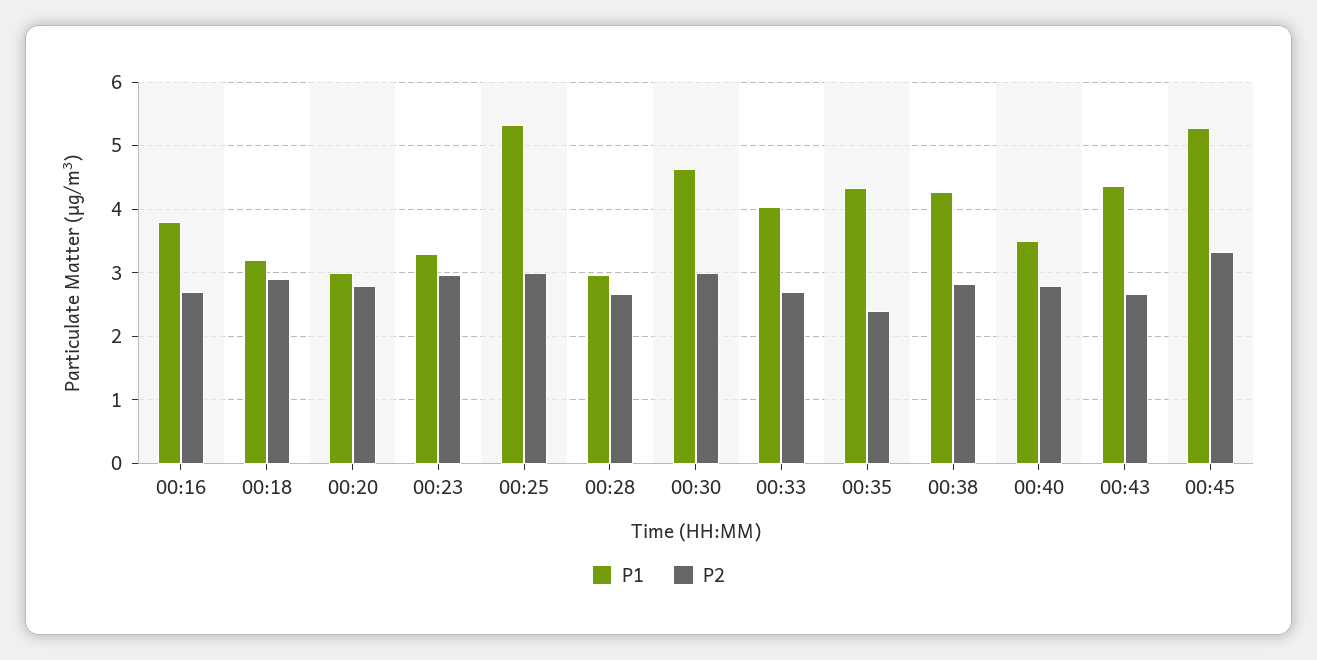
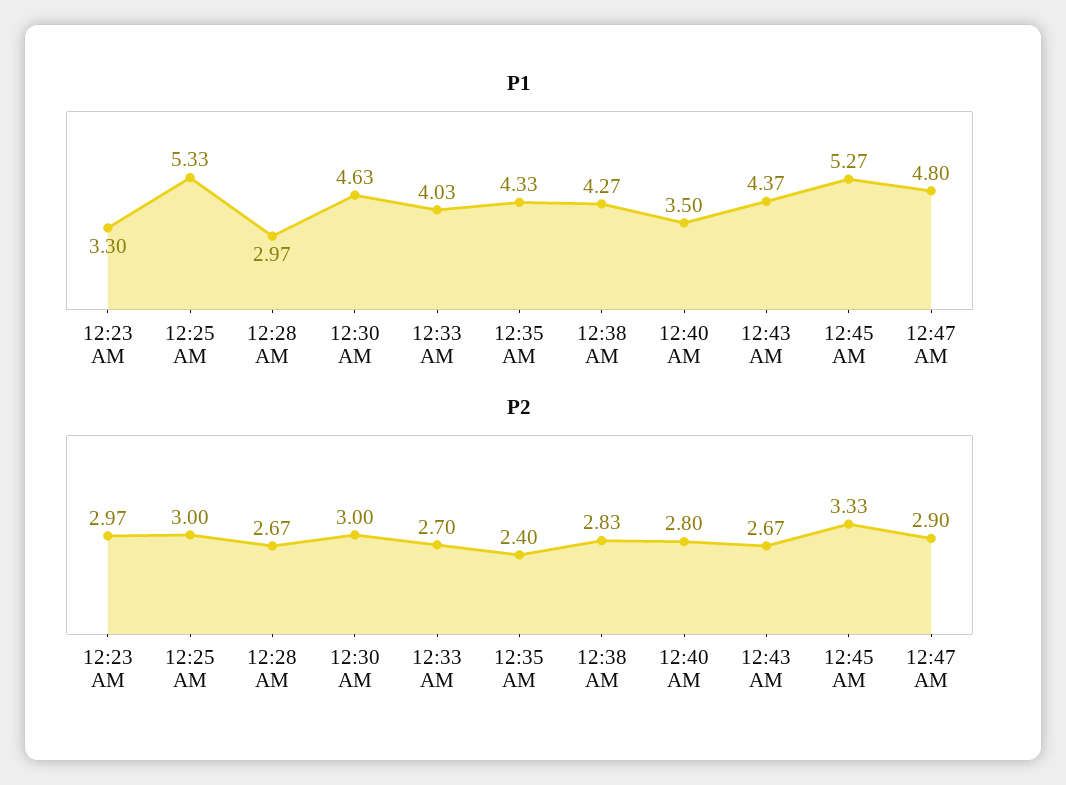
P1, 00:16: 3.8 -> none
P2, 00:16: 2.7 -> none
P1, 00:18: 3.2 -> none
P2, 00:18: 2.9 -> none
P1, 00:20: 3 -> none
P2, 00:20: 2.8 -> none
P1, 12:47 AM: none -> 4.8
P2, 12:47 AM: none -> 2.9

